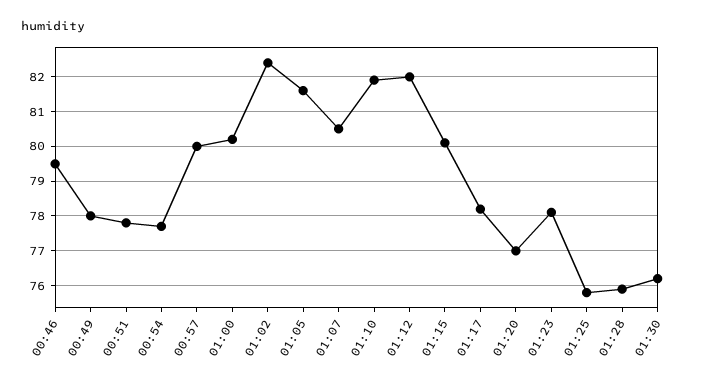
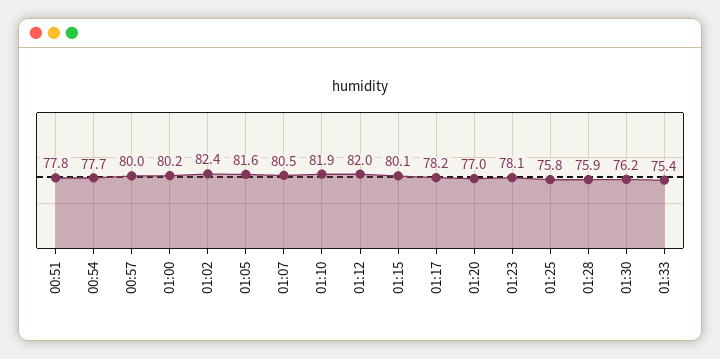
00:46: 79.5 -> none
00:49: 78 -> none
01:33: none -> 75.4

